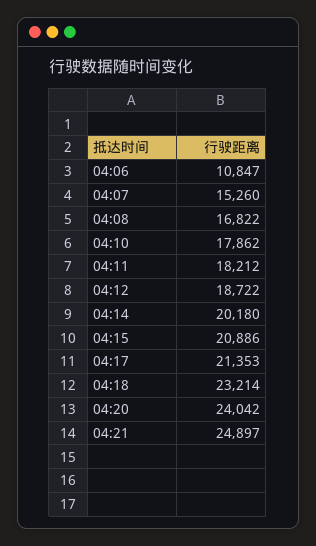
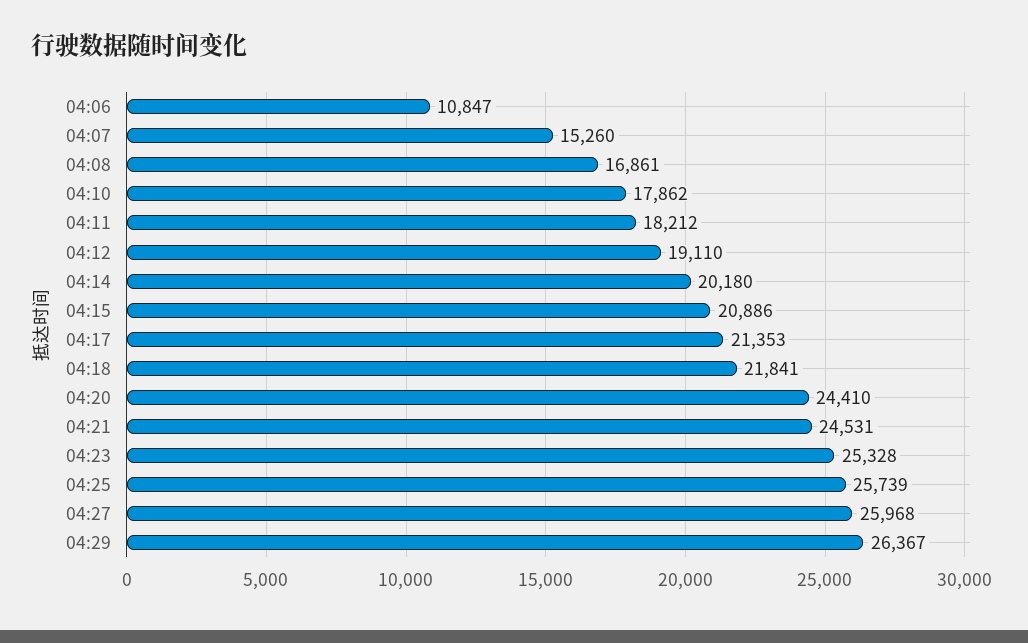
04:08: 16822 -> 16861
04:12: 18722 -> 19110
04:18: 23214 -> 21841
04:20: 24042 -> 24410
04:21: 24897 -> 24531
04:23: none -> 25328
04:25: none -> 25739
04:27: none -> 25968
04:29: none -> 26367

